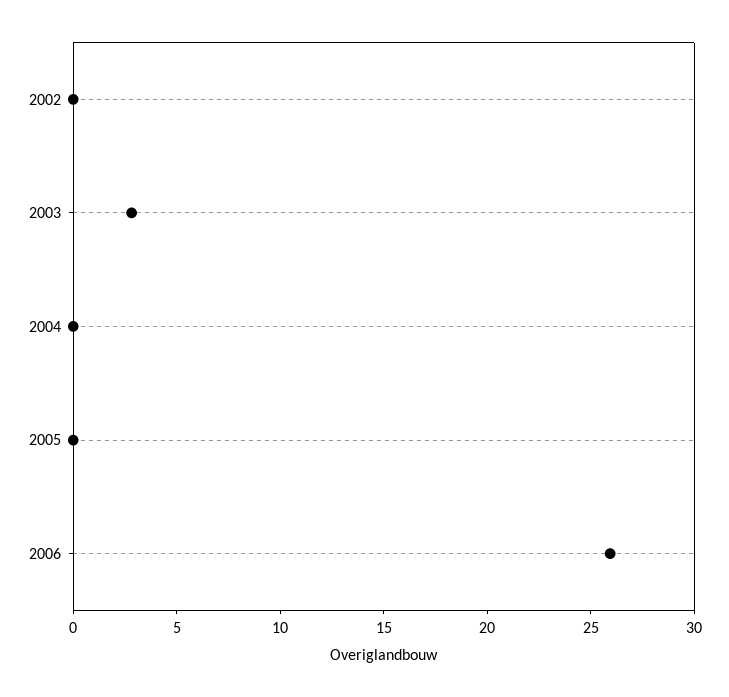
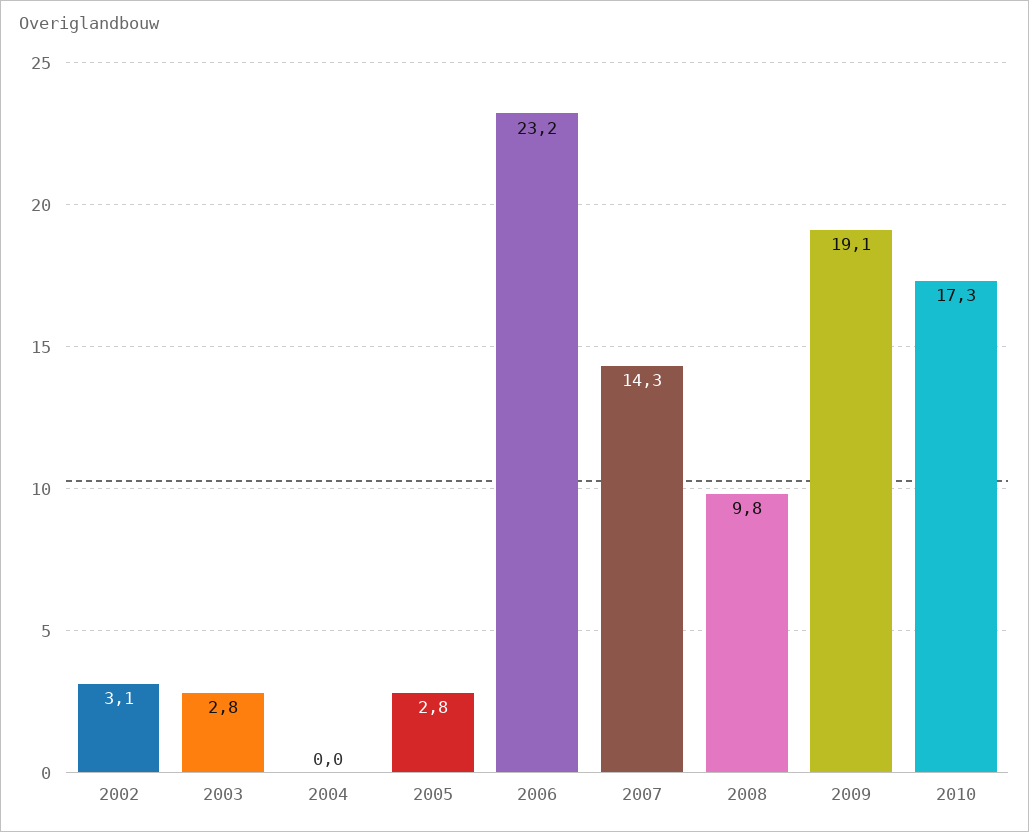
2002: 0 -> 3.1
2005: 0 -> 2.8
2006: 26 -> 23.2
2007: none -> 14.3
2008: none -> 9.8
2009: none -> 19.1
2010: none -> 17.3

